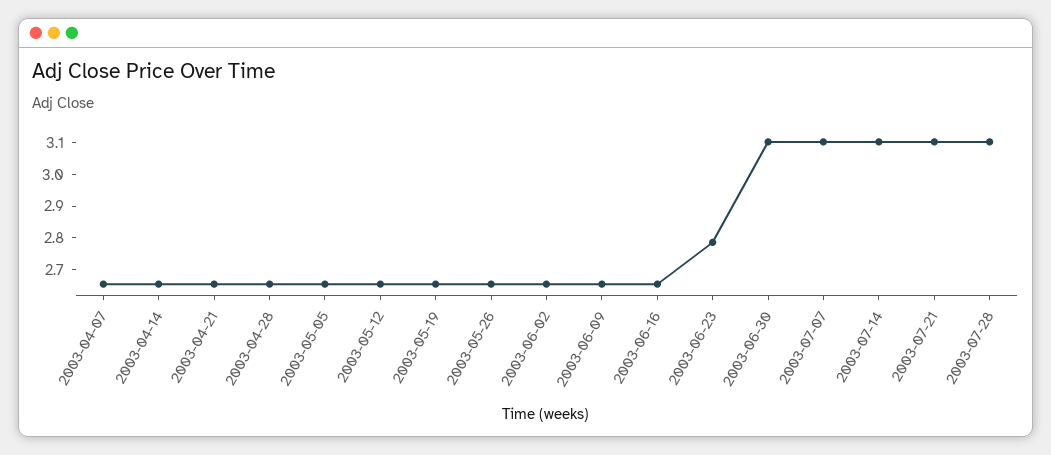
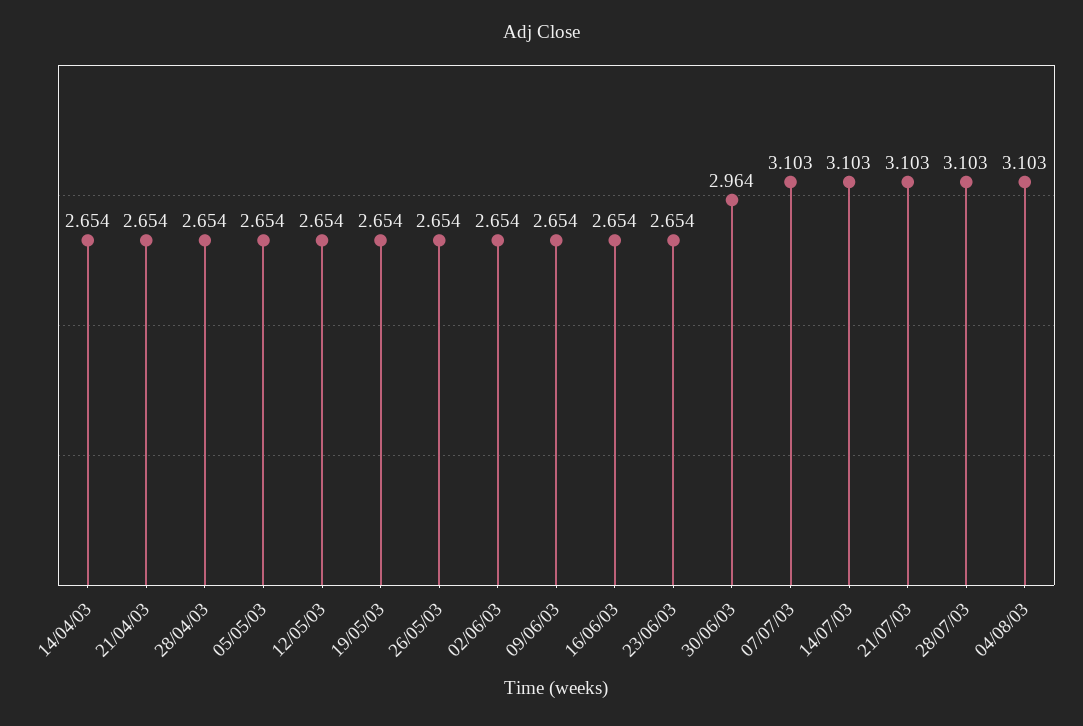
2003-04-07: 2.65 -> none
2003-06-23: 2.8 -> 2.654
2003-06-30: 3.1 -> 2.964
04/08/03: none -> 3.103

